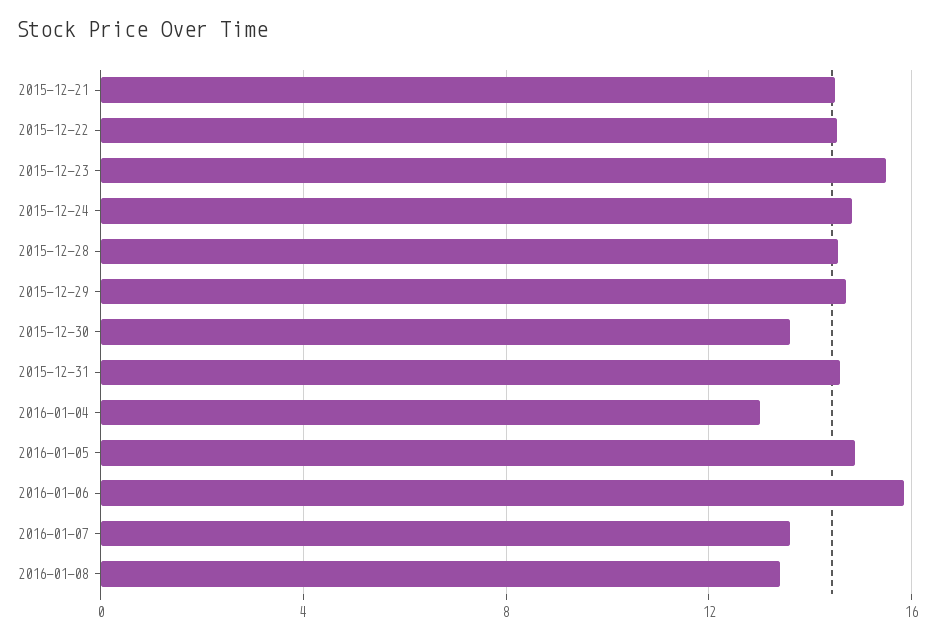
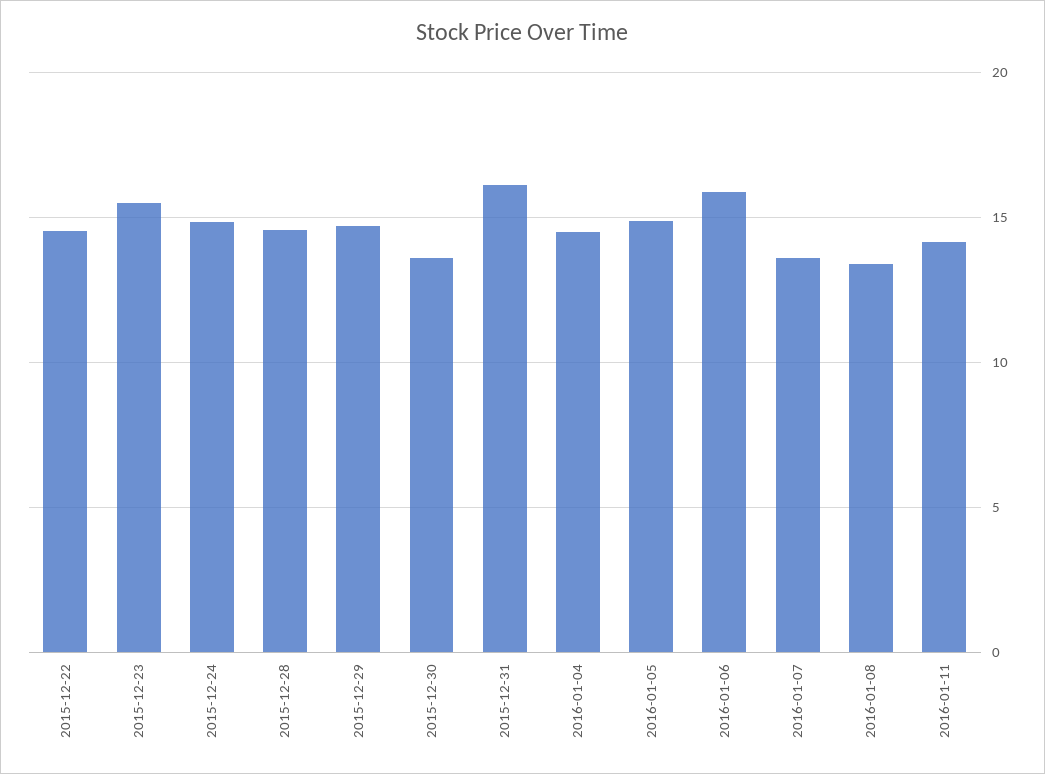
2015-12-21: 14.5 -> none
2015-12-31: 14.5 -> 16
2016-01-04: 13 -> 14.5
2016-01-11: none -> 14

